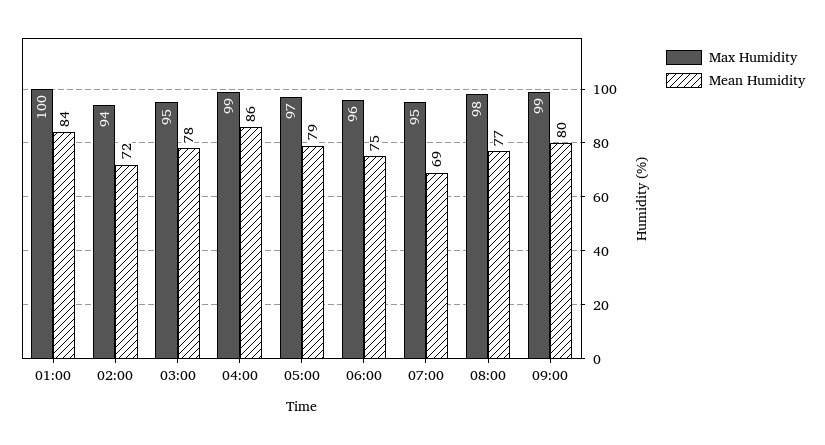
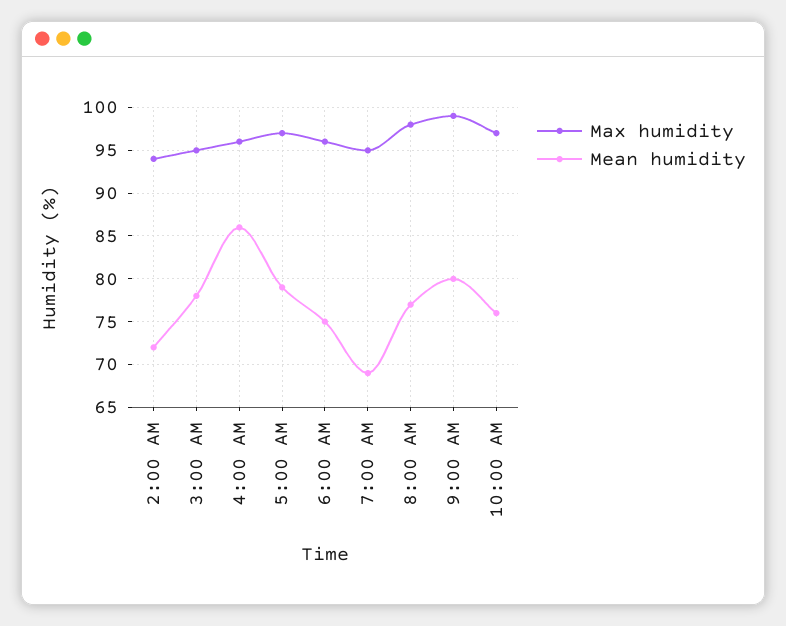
Max Humidity, 01:00: 100 -> none
Mean Humidity, 01:00: 84 -> none
Max Humidity, 04:00: 99 -> 96
Max Humidity, 10:00 AM: none -> 97
Mean Humidity, 10:00 AM: none -> 76

